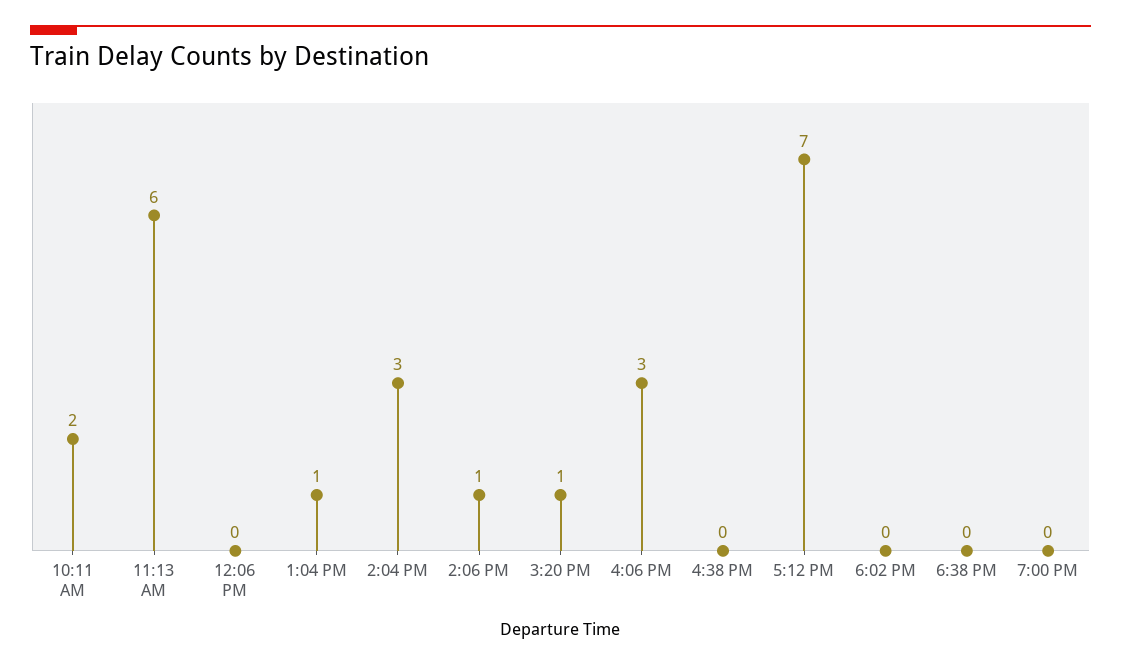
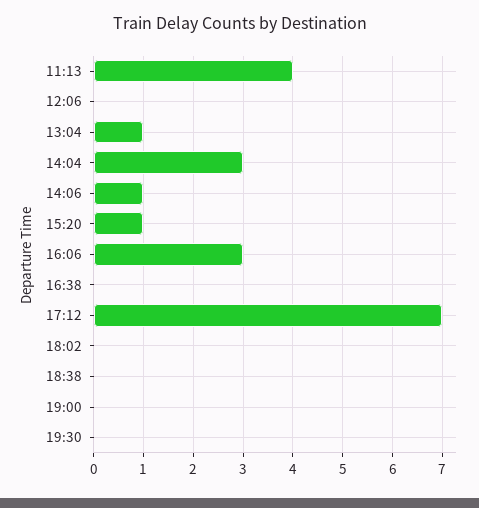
10:11 AM: 2 -> none
11:13 AM: 6 -> 4
19:30: none -> 0

